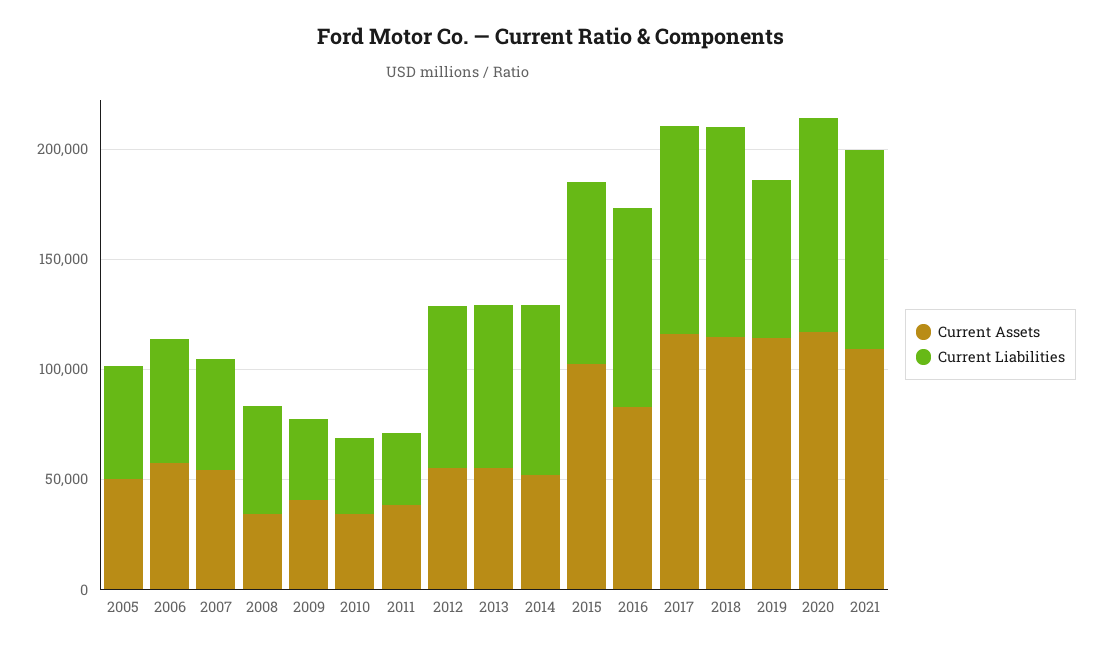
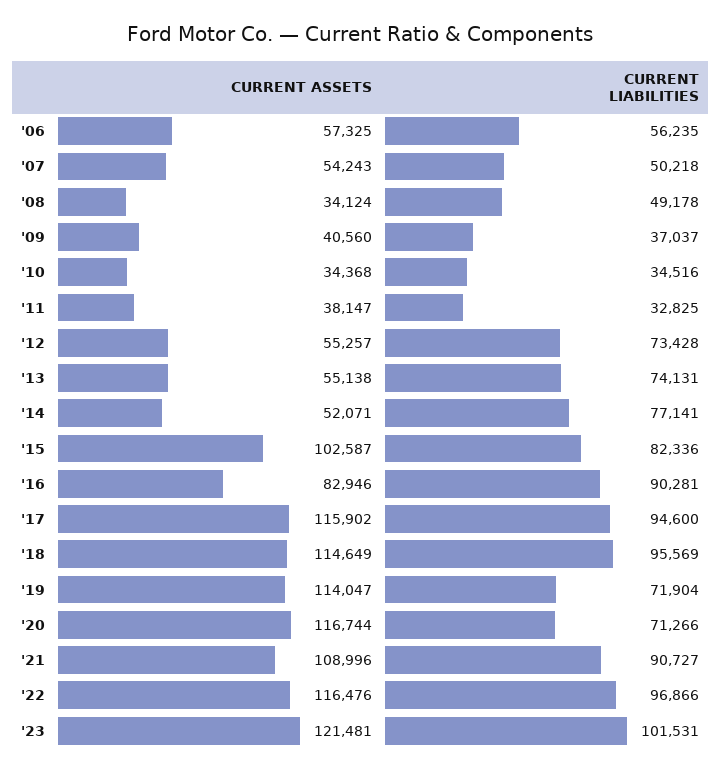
Current Assets, 2005: 50000 -> none
Current Liabilities, 2005: 50000 -> none
Current Liabilities, 2020: 100000 -> 71266
Current Assets, '22: none -> 116476
Current Liabilities, '22: none -> 96866
Current Assets, '23: none -> 121481
Current Liabilities, '23: none -> 101531

